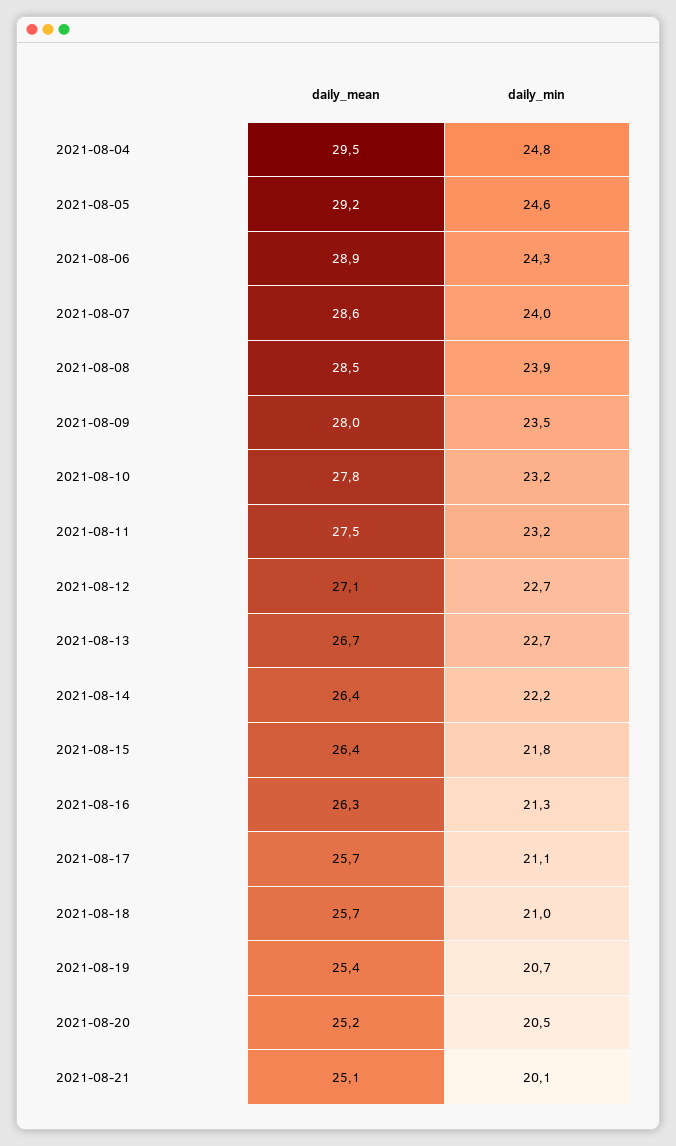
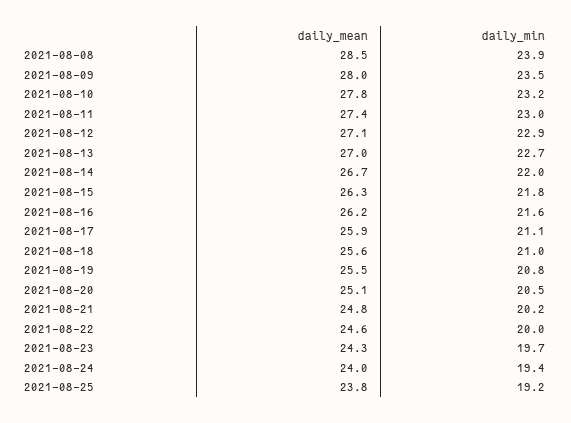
daily_mean, 2021-08-04: 29.5 -> none
daily_min, 2021-08-04: 24.8 -> none
daily_mean, 2021-08-05: 29.2 -> none
daily_min, 2021-08-05: 24.6 -> none
daily_mean, 2021-08-06: 28.9 -> none
daily_min, 2021-08-06: 24.3 -> none
daily_mean, 2021-08-07: 28.6 -> none
daily_min, 2021-08-07: 24 -> none
daily_mean, 2021-08-11: 27.5 -> 27.4
daily_min, 2021-08-11: 23.2 -> 23
daily_min, 2021-08-12: 22.7 -> 22.9
daily_mean, 2021-08-13: 26.7 -> 27
daily_mean, 2021-08-14: 26.4 -> 26.7
daily_min, 2021-08-14: 22.2 -> 22
daily_mean, 2021-08-15: 26.4 -> 26.3
daily_mean, 2021-08-16: 26.3 -> 26.2
daily_min, 2021-08-16: 21.3 -> 21.6
daily_mean, 2021-08-17: 25.7 -> 25.9
daily_mean, 2021-08-18: 25.7 -> 25.6
daily_mean, 2021-08-19: 25.4 -> 25.5
daily_min, 2021-08-19: 20.7 -> 20.8
daily_mean, 2021-08-20: 25.2 -> 25.1
daily_mean, 2021-08-21: 25.1 -> 24.8
daily_min, 2021-08-21: 20.1 -> 20.2
daily_mean, 2021-08-22: none -> 24.6
daily_min, 2021-08-22: none -> 20
daily_mean, 2021-08-23: none -> 24.3
daily_min, 2021-08-23: none -> 19.7
daily_mean, 2021-08-24: none -> 24
daily_min, 2021-08-24: none -> 19.4
daily_mean, 2021-08-25: none -> 23.8
daily_min, 2021-08-25: none -> 19.2

